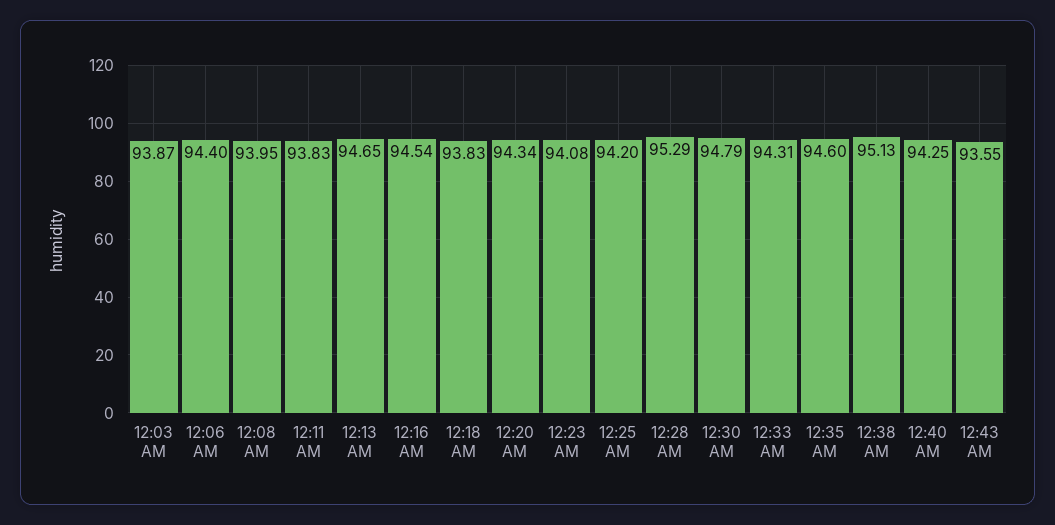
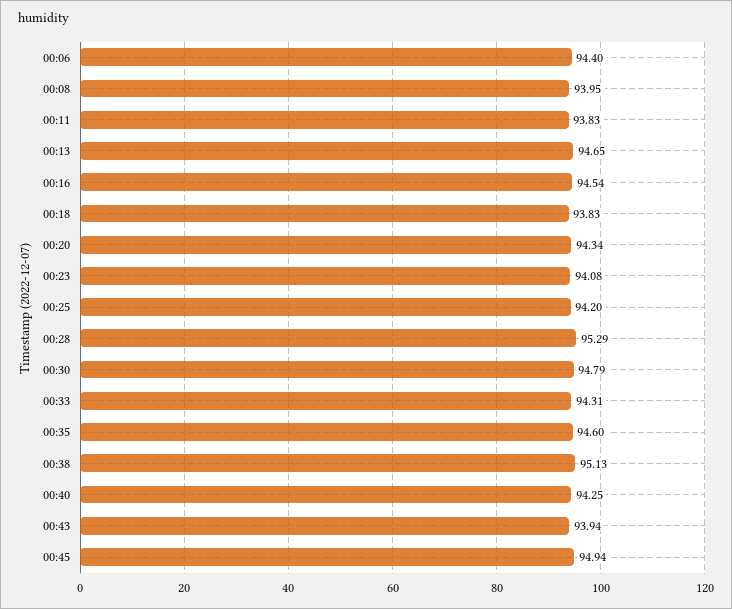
12:03 AM: 93.87 -> none
12:43 AM: 93.55 -> 93.94
00:45: none -> 94.94

